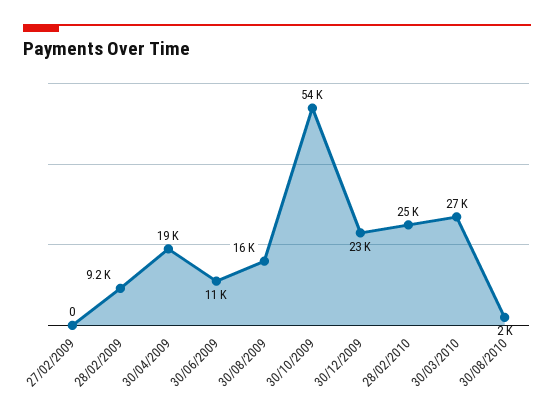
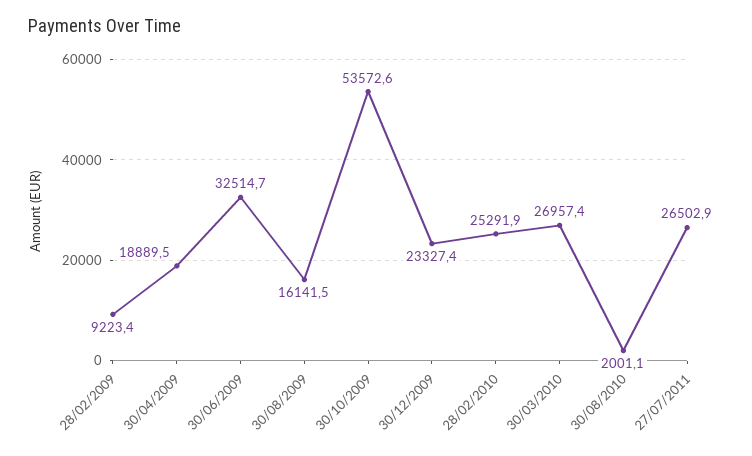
27/02/2009: 0 -> none
30/06/2009: 11000 -> 32514.7
27/07/2011: none -> 26502.9

